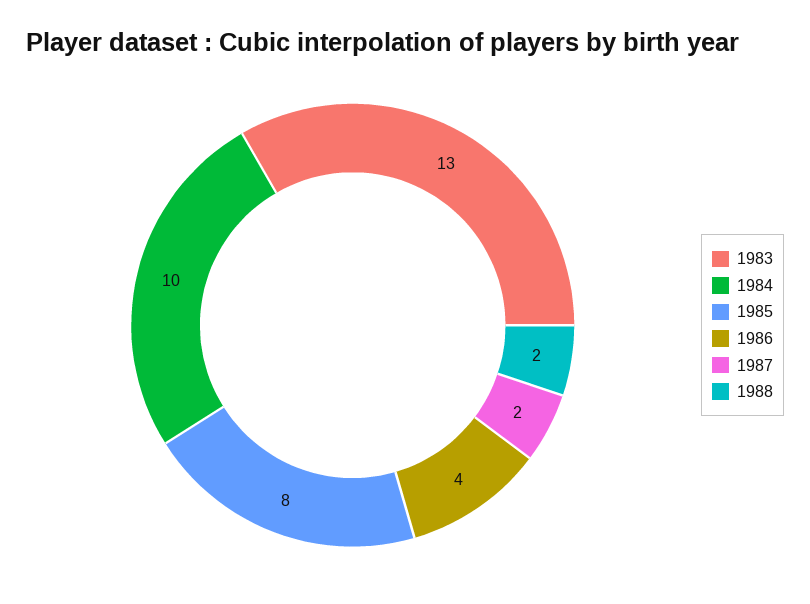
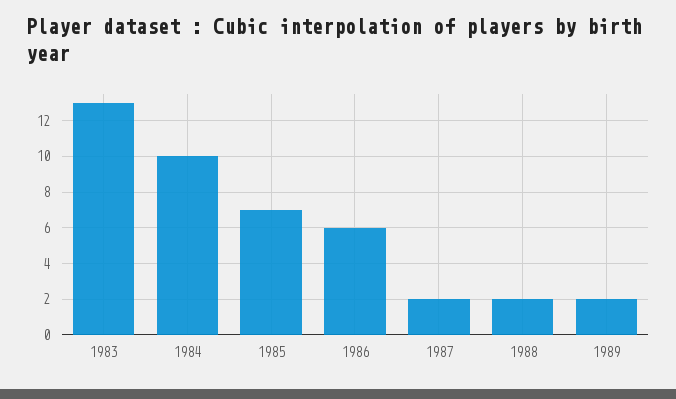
1985: 8 -> 7
1986: 4 -> 6
1989: none -> 2

